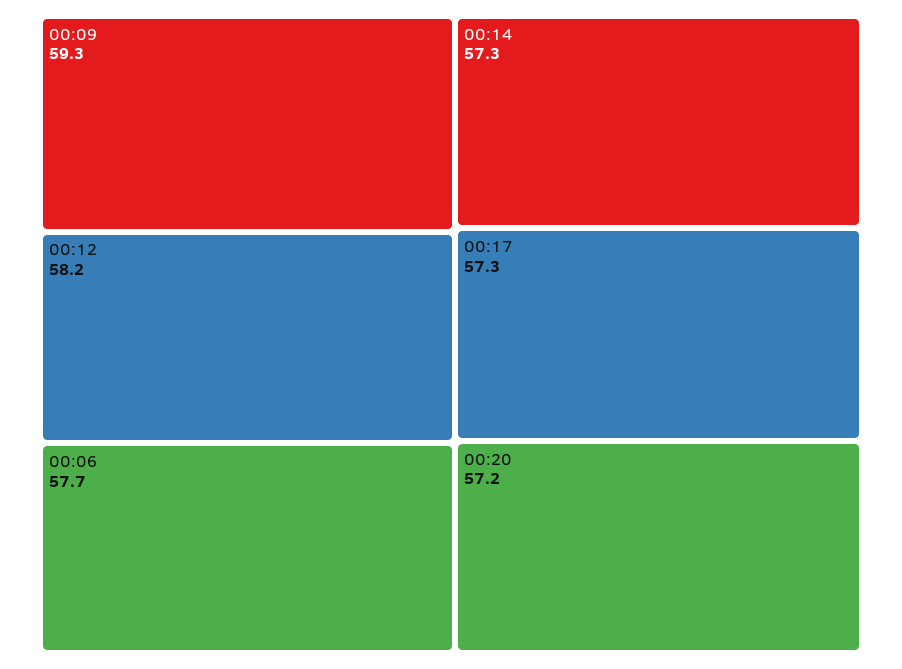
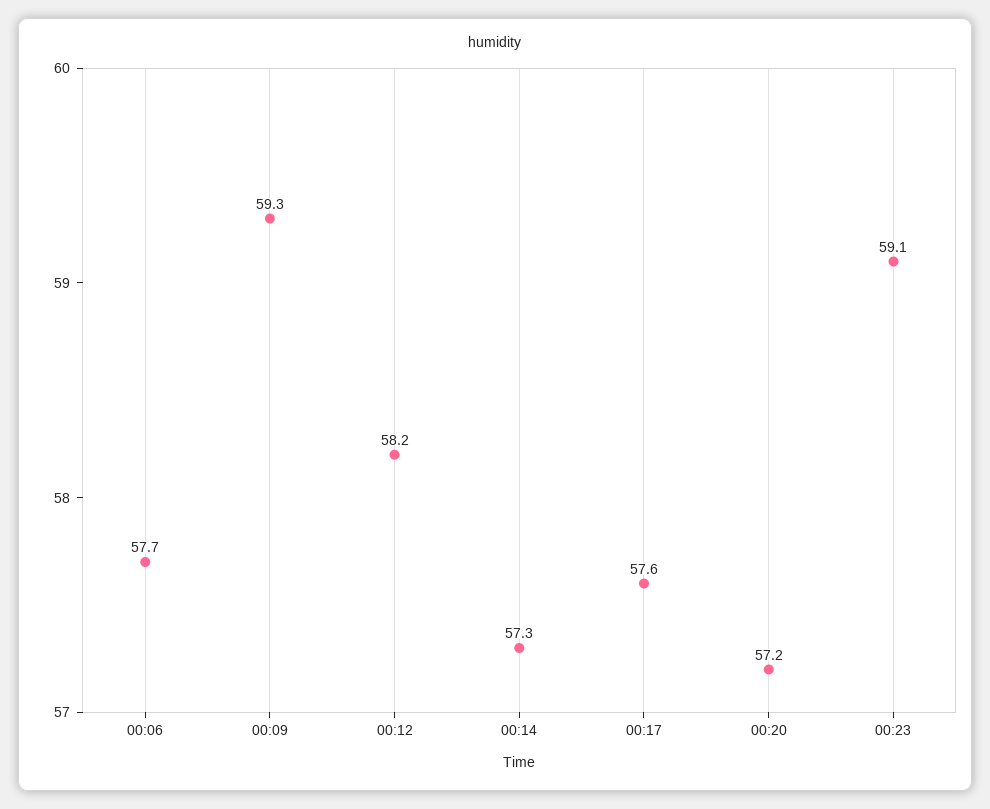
00:17: 57.3 -> 57.6
00:23: none -> 59.1

